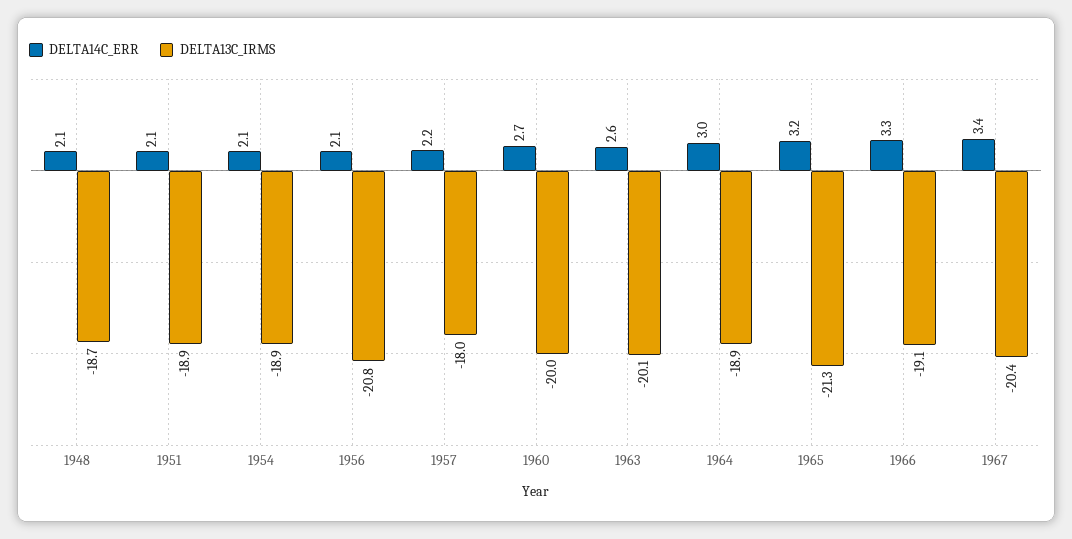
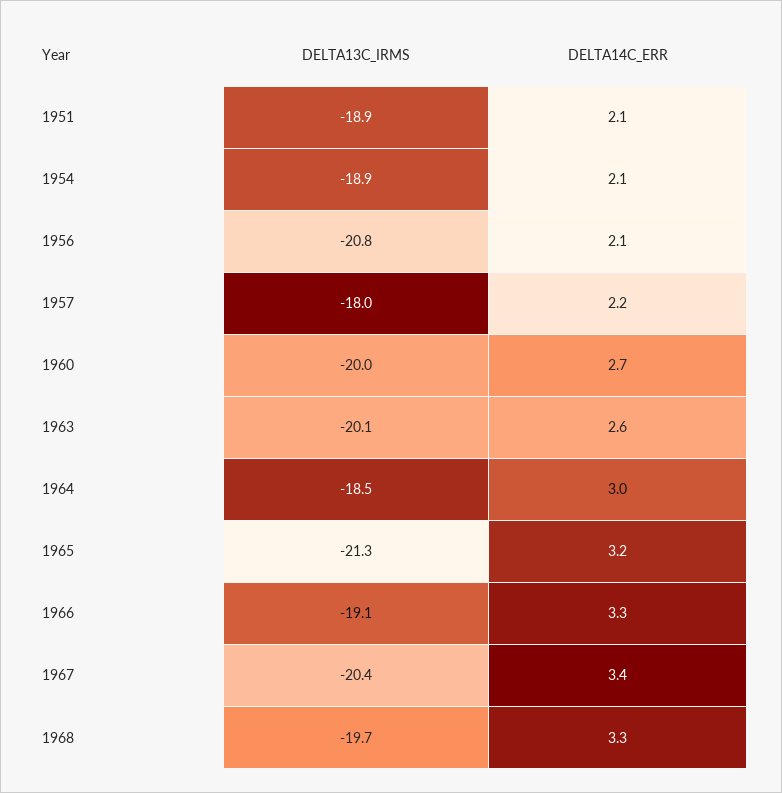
DELTA14C_ERR, 1948: 2.1 -> none
DELTA13C_IRMS, 1948: -18.7 -> none
DELTA13C_IRMS, 1964: -18.9 -> -18.5
DELTA13C_IRMS, 1968: none -> -19.7
DELTA14C_ERR, 1968: none -> 3.3

